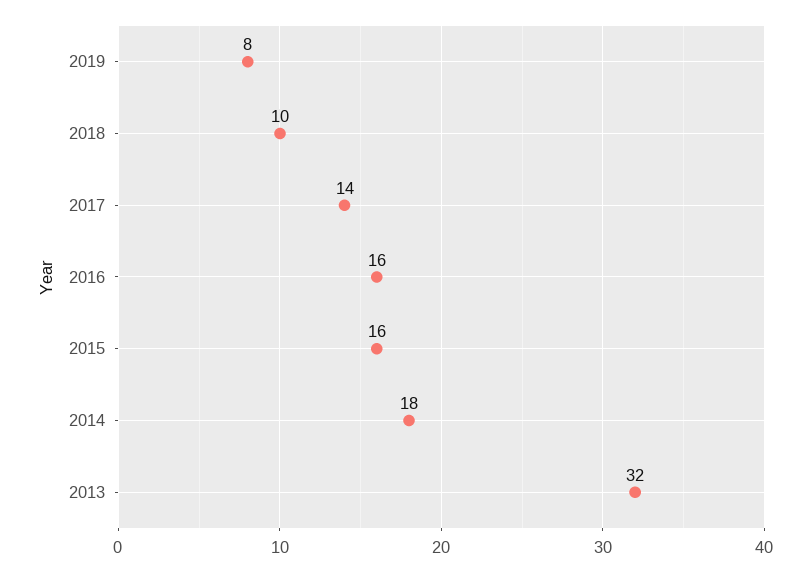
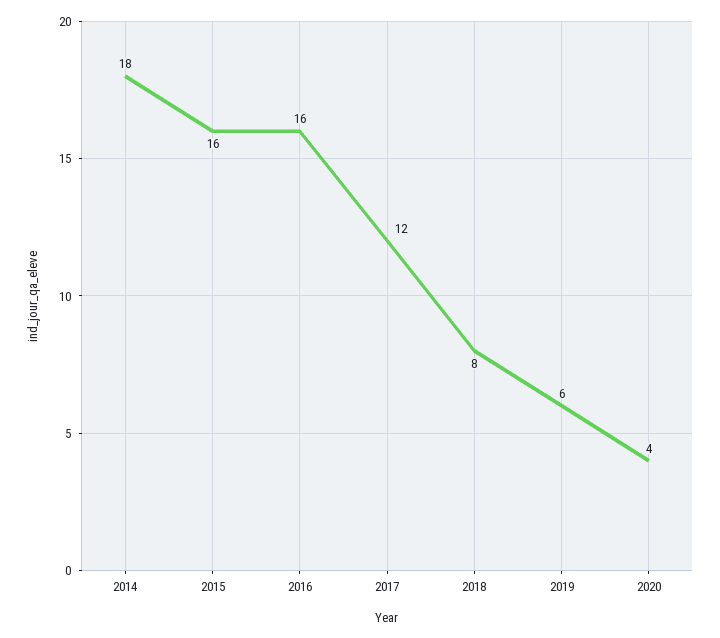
2019: 8 -> 6
2018: 10 -> 8
2017: 14 -> 12
2013: 32 -> none
2020: none -> 4

